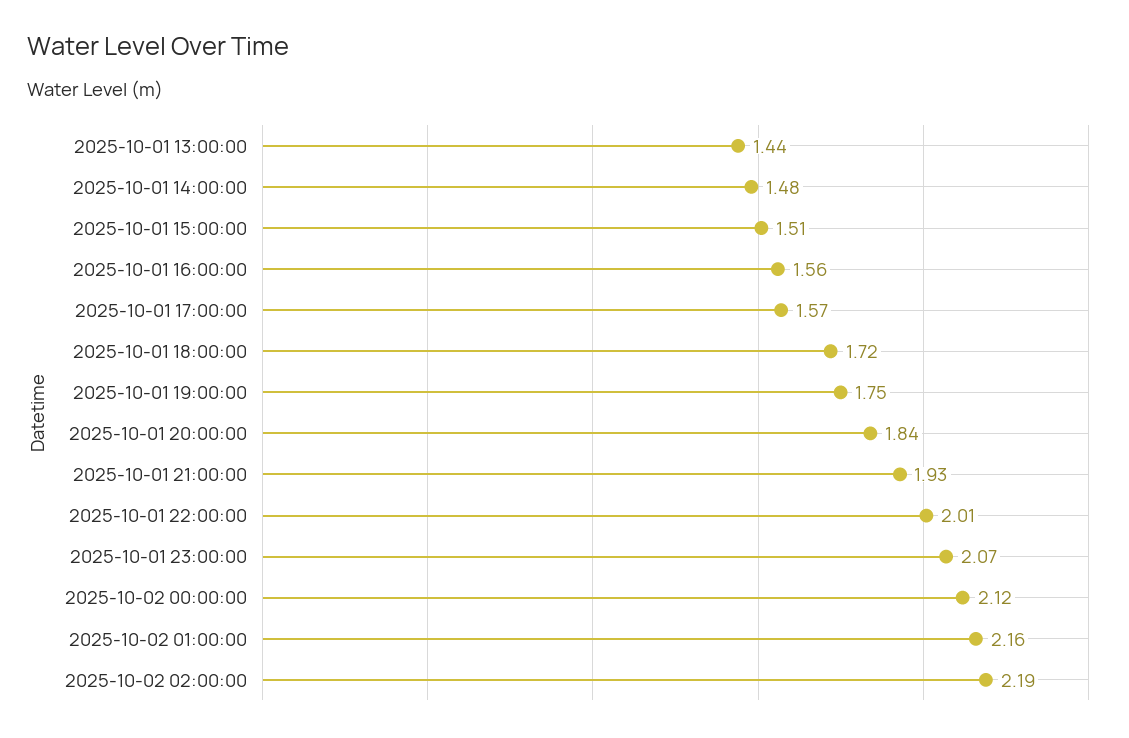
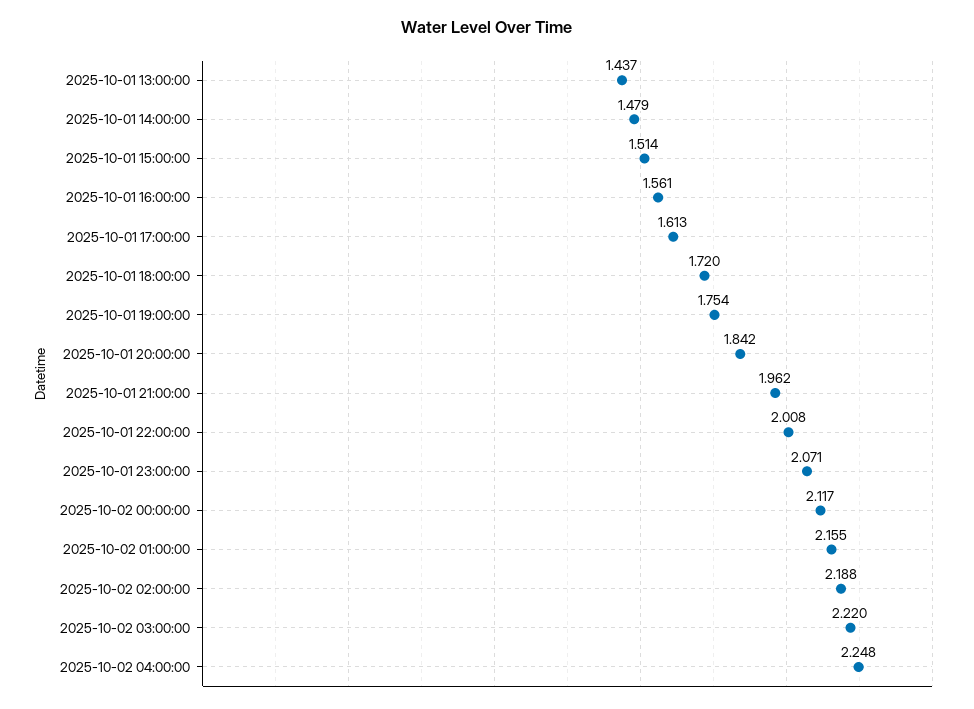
2025-10-01 17:00:00: 1.57 -> 1.613
2025-10-01 21:00:00: 1.93 -> 1.962
2025-10-02 03:00:00: none -> 2.22
2025-10-02 04:00:00: none -> 2.248

